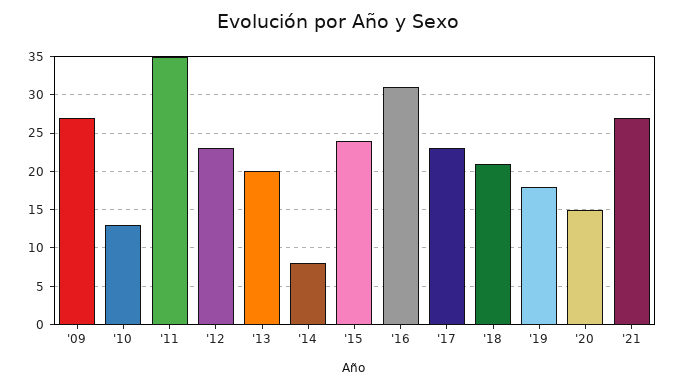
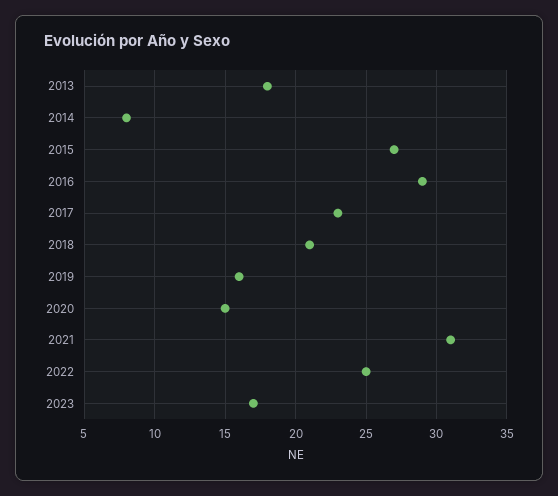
'09: 27 -> none
'10: 13 -> none
'11: 35 -> none
'12: 23 -> none
'13: 20 -> 18
'15: 24 -> 27
'16: 31 -> 29
'19: 18 -> 16
'21: 27 -> 31
2022: none -> 25
2023: none -> 17

